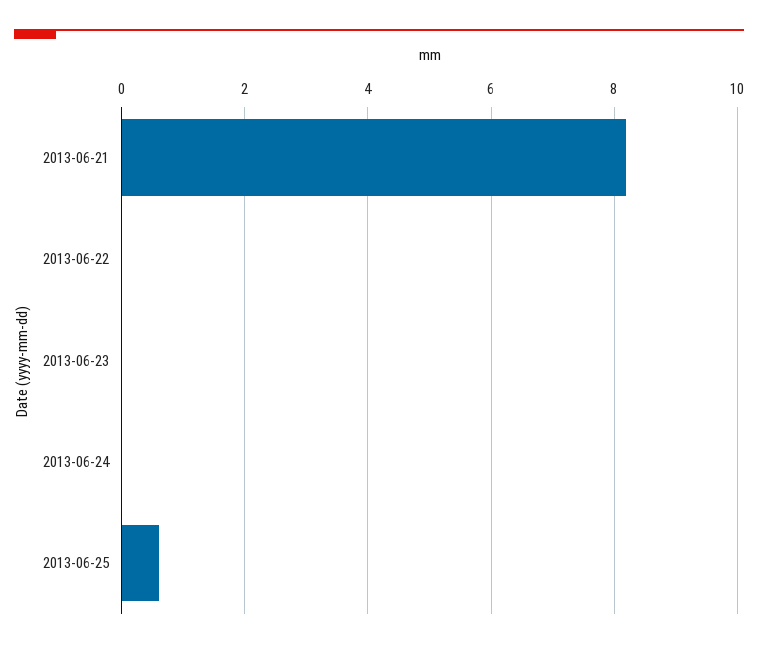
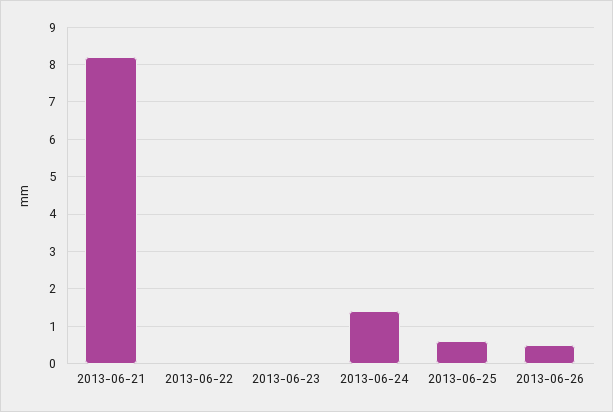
2013-06-24: 0 -> 1.5
2013-06-26: none -> 0.5

